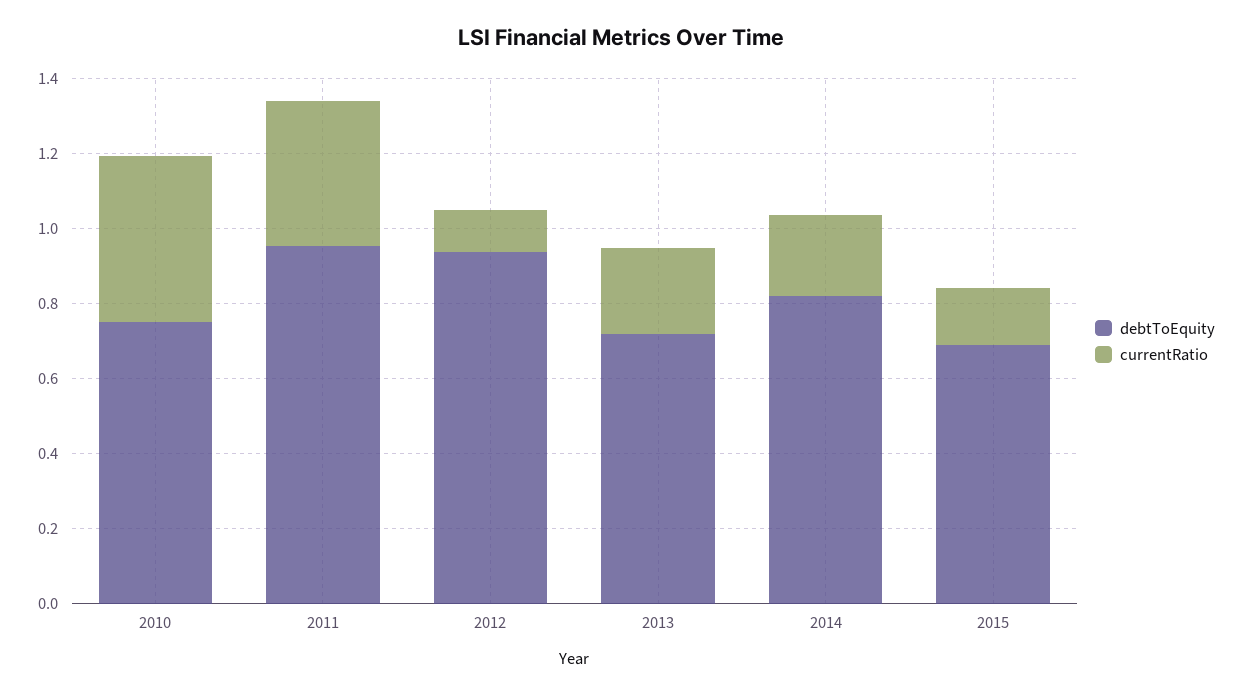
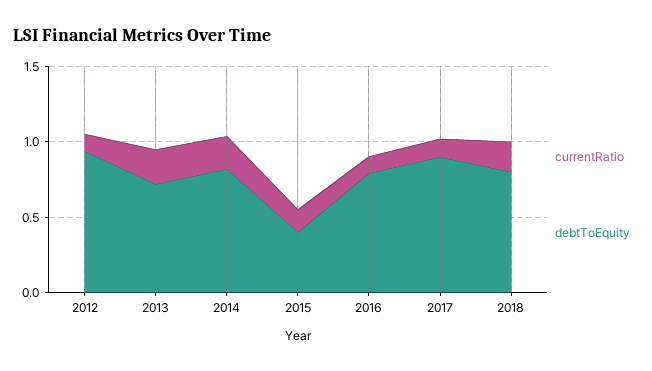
debtToEquity, 2010: 0.75 -> none
currentRatio, 2010: 0.45 -> none
debtToEquity, 2011: 0.95 -> none
currentRatio, 2011: 0.4 -> none
debtToEquity, 2015: 0.7 -> 0.4
currentRatio, 2016: none -> 0.1
debtToEquity, 2016: none -> 0.8
currentRatio, 2017: none -> 0.1
debtToEquity, 2017: none -> 0.9
currentRatio, 2018: none -> 0.2
debtToEquity, 2018: none -> 0.8

